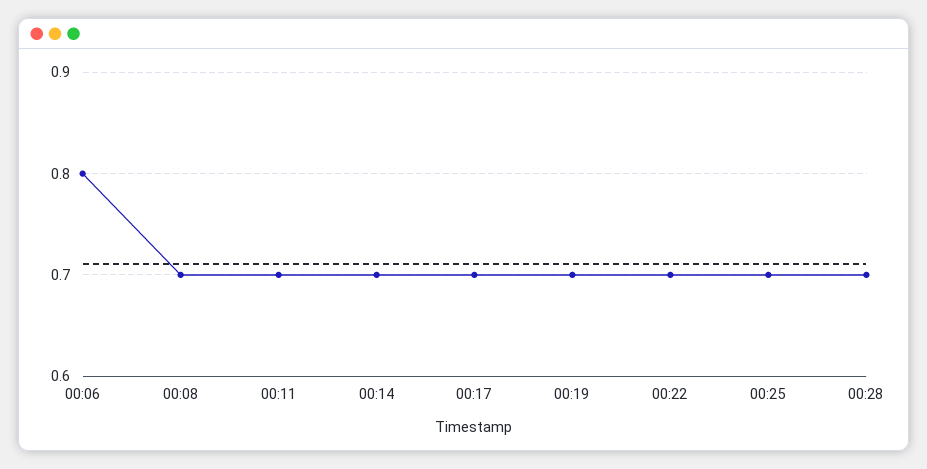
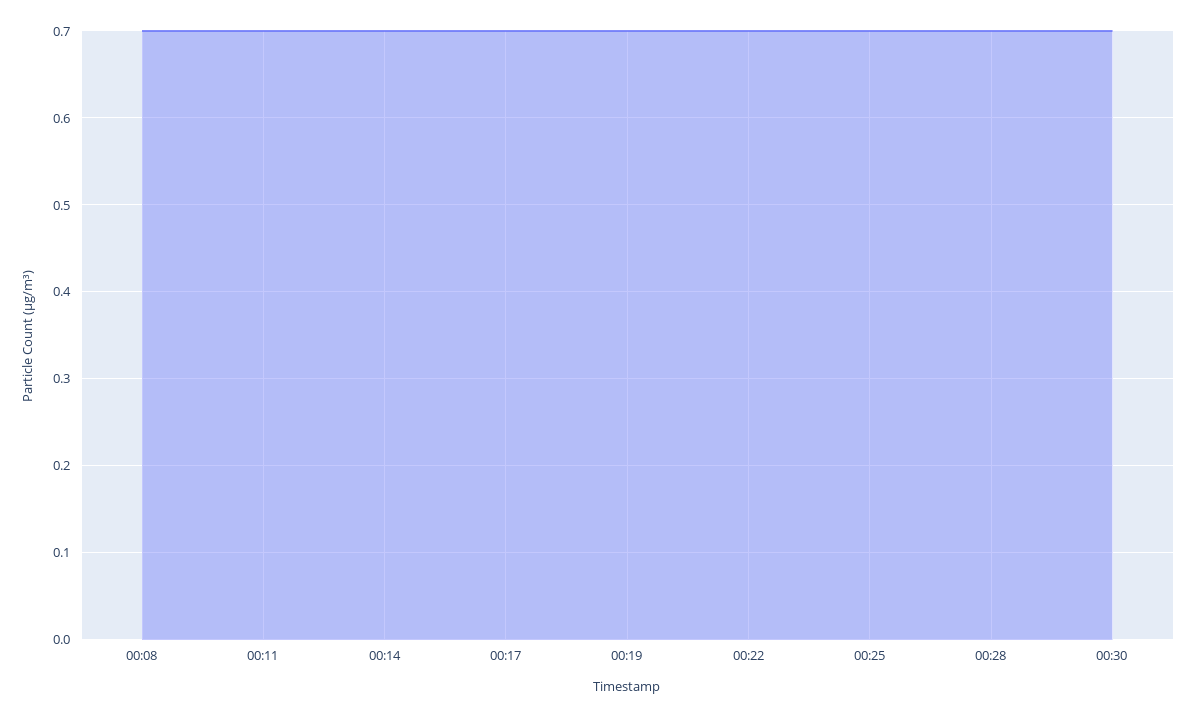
00:06: 0.8 -> none
00:30: none -> 0.7

